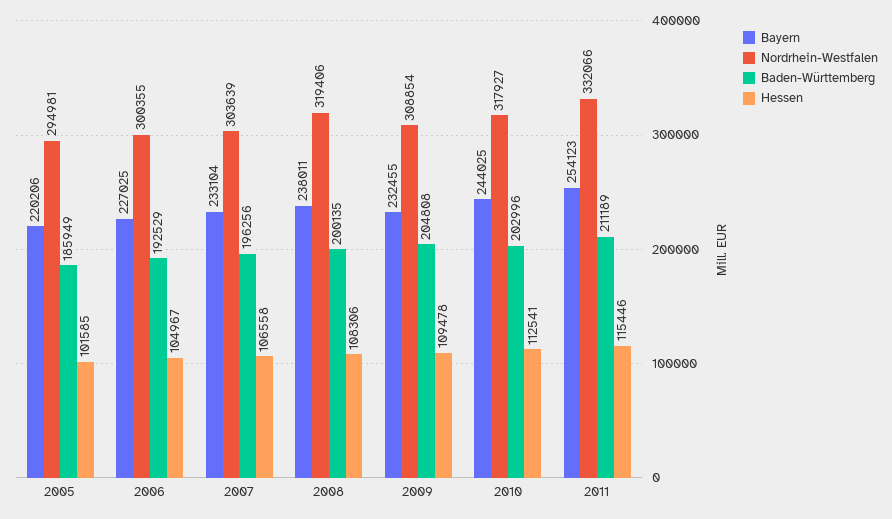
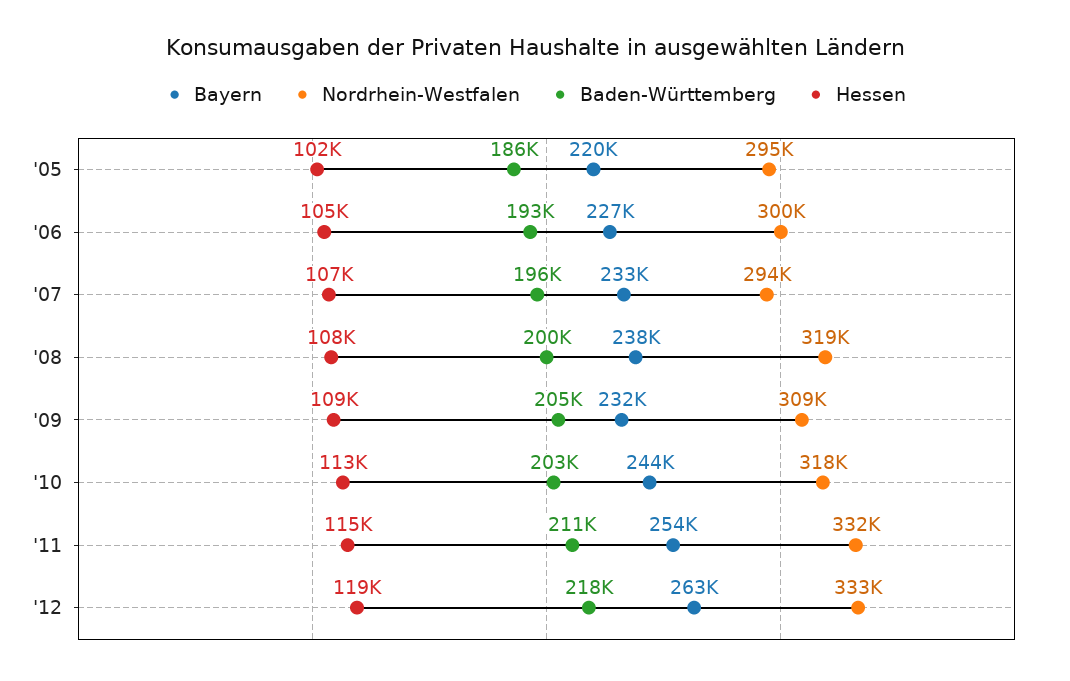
Nordrhein-Westfalen, 2007: 303639 -> 294000
Bayern, '12: none -> 263000
Nordrhein-Westfalen, '12: none -> 333000
Baden-Württemberg, '12: none -> 218000
Hessen, '12: none -> 119000

